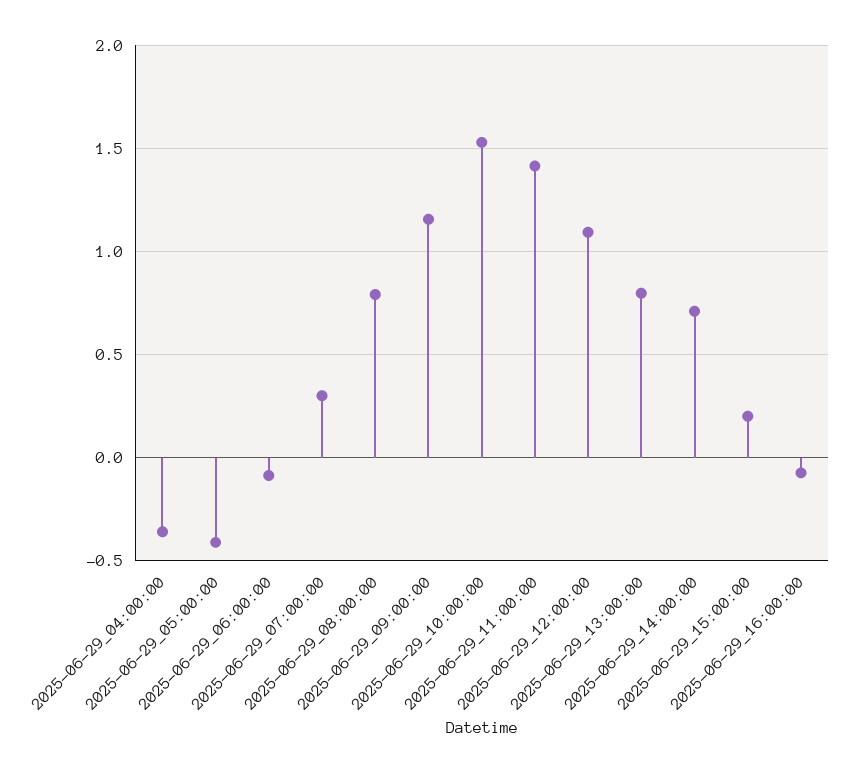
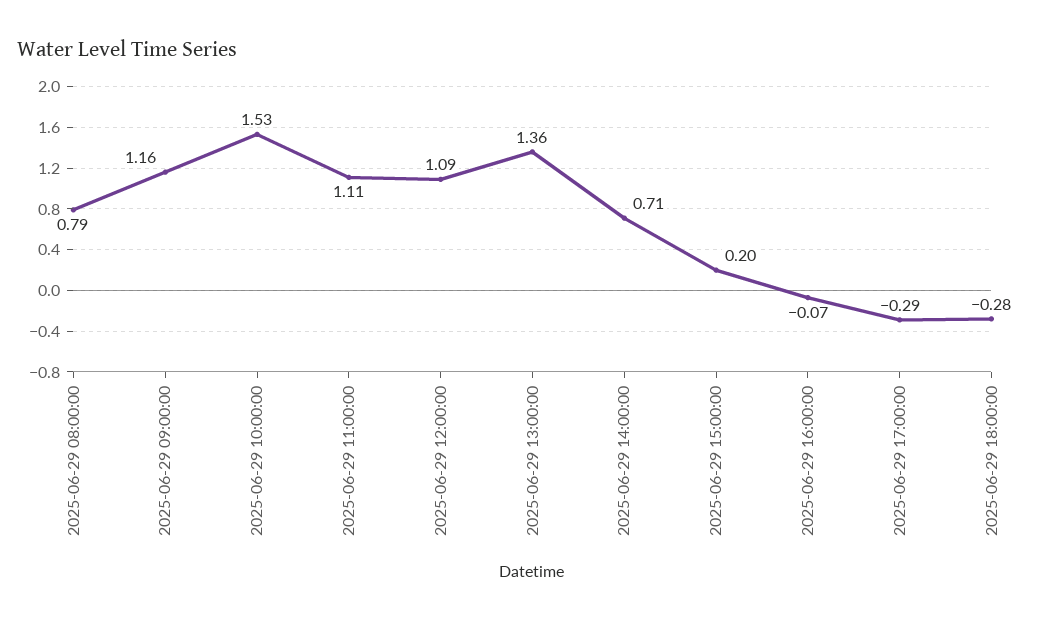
2025-06-29_04:00:00: -0.35 -> none
2025-06-29_05:00:00: -0.4 -> none
2025-06-29_06:00:00: -0.1 -> none
2025-06-29_07:00:00: 0.3 -> none
2025-06-29_11:00:00: 1.4 -> 1.11
2025-06-29_13:00:00: 0.8 -> 1.36
2025-06-29 17:00:00: none -> -0.29
2025-06-29 18:00:00: none -> -0.28

